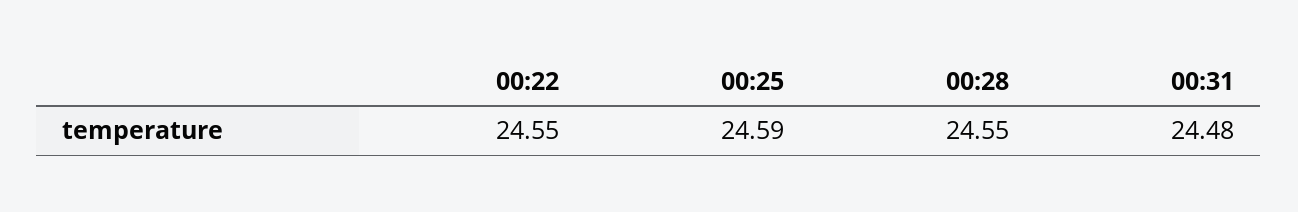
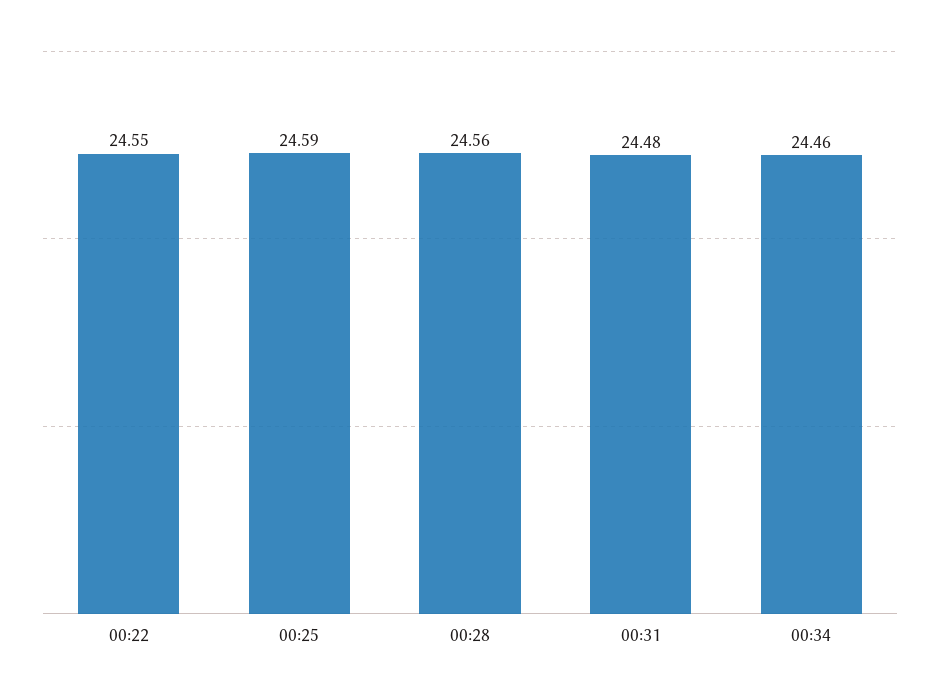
00:28: 24.55 -> 24.56
00:34: none -> 24.46

